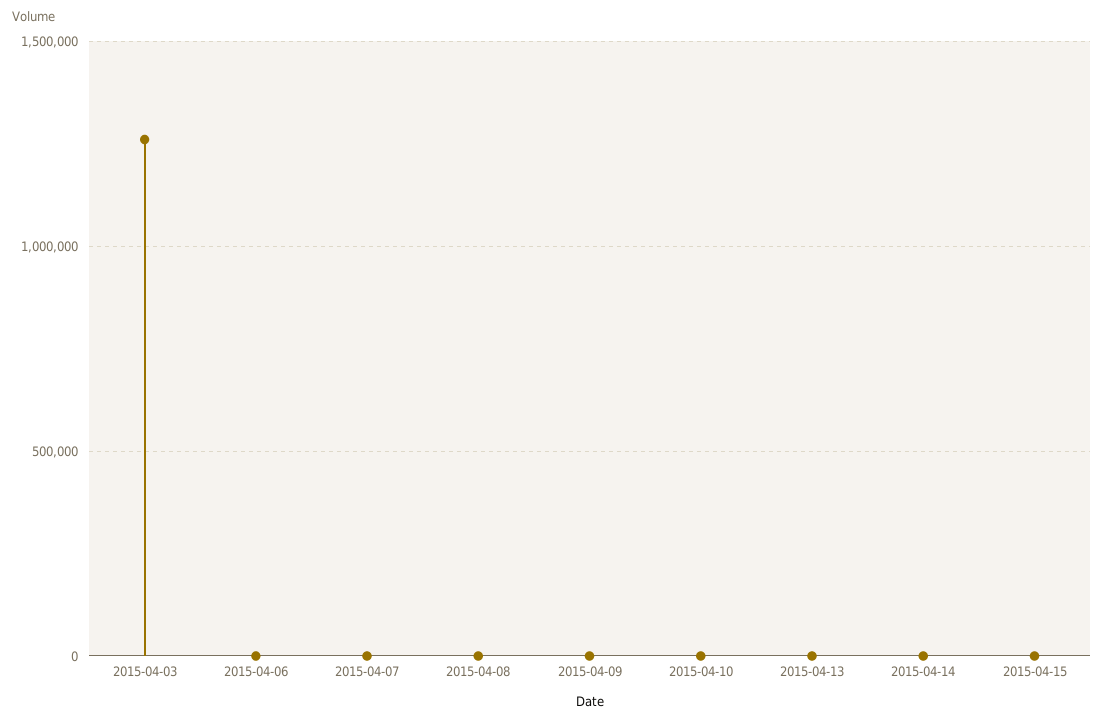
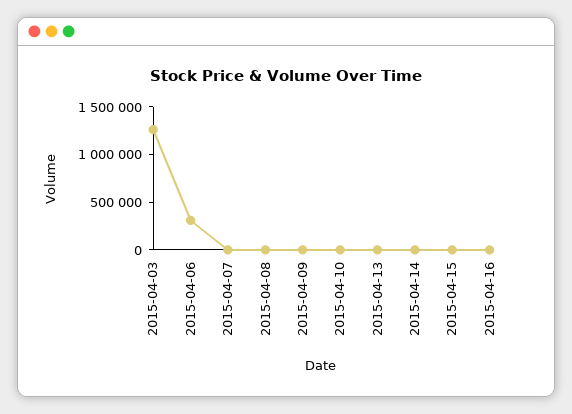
2015-04-06: 0 -> 300000
2015-04-16: none -> 0

